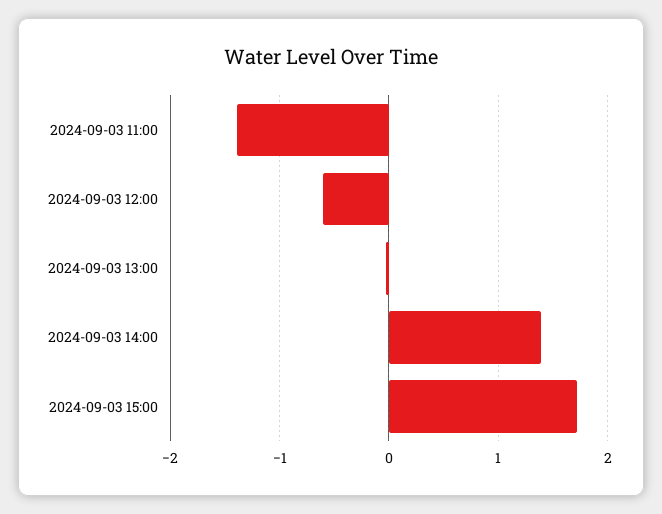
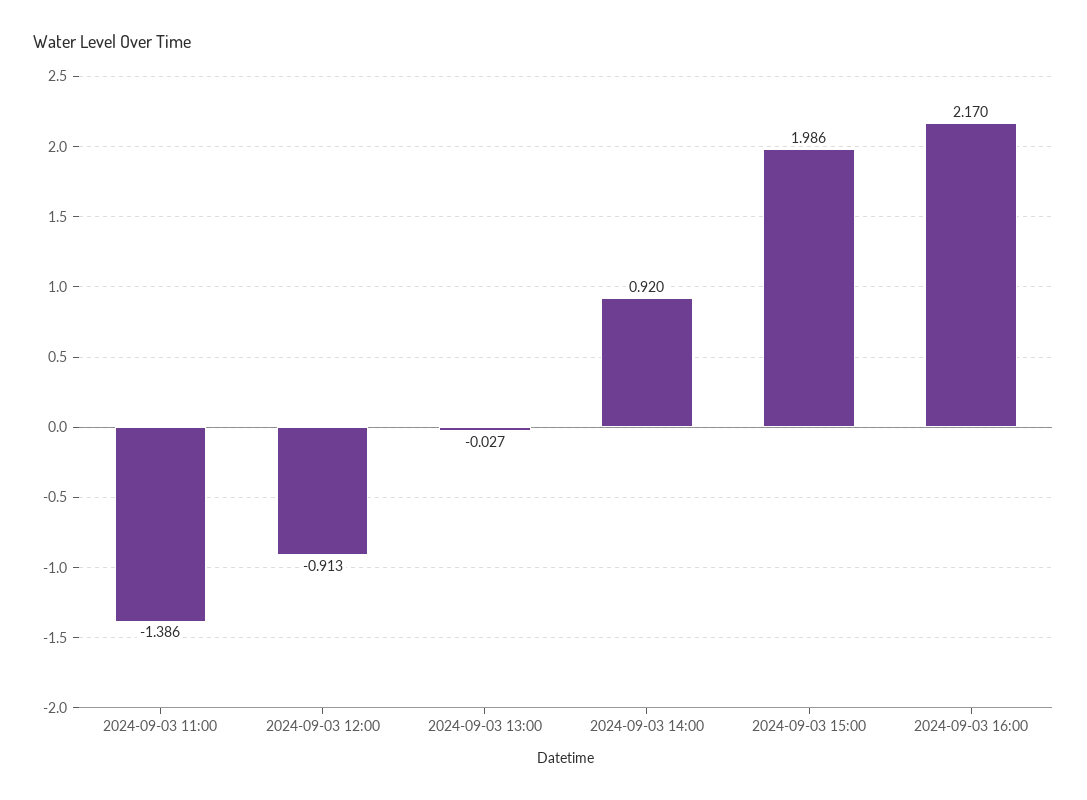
2024-09-03 12:00: -0.6 -> -0.913
2024-09-03 14:00: 1.4 -> 0.92
2024-09-03 15:00: 1.7 -> 1.986
2024-09-03 16:00: none -> 2.17

